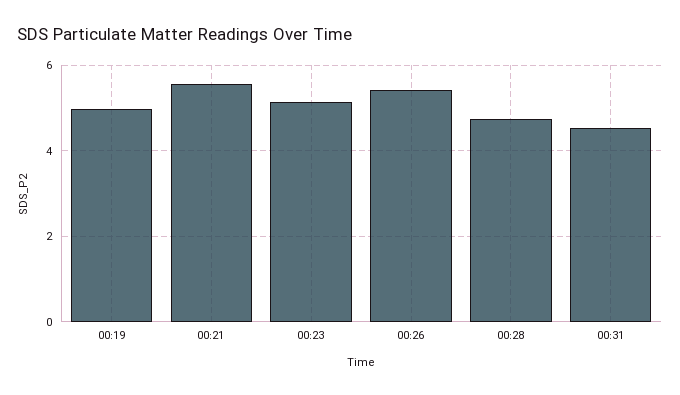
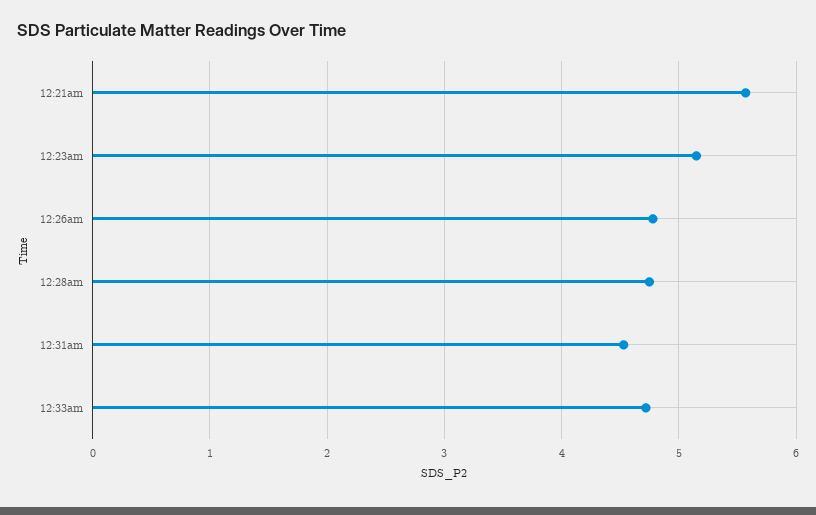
00:19: 5 -> none
00:26: 5.4 -> 4.8
12:33am: none -> 4.7

